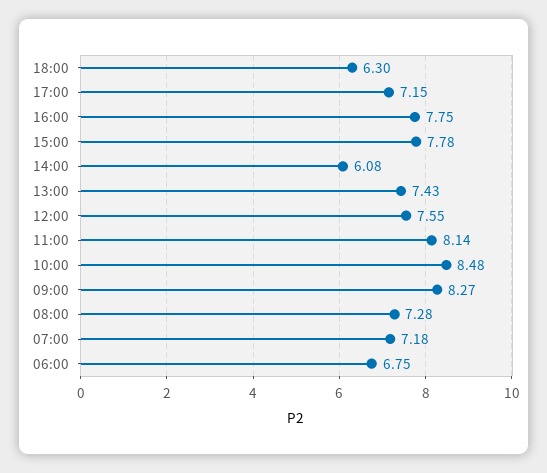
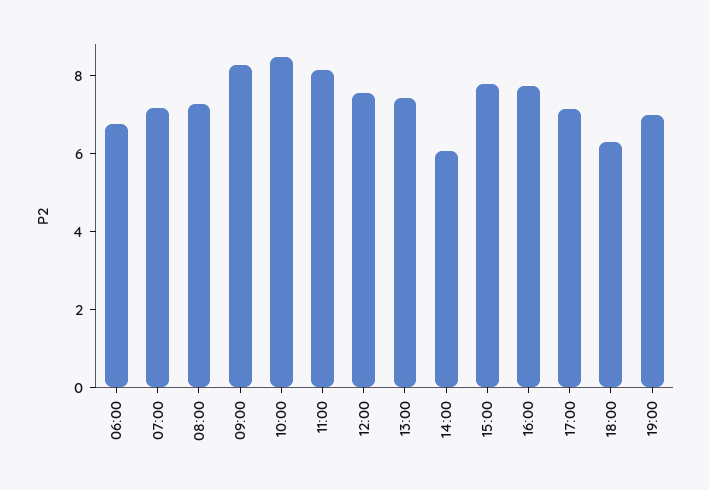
19:00: none -> 7

